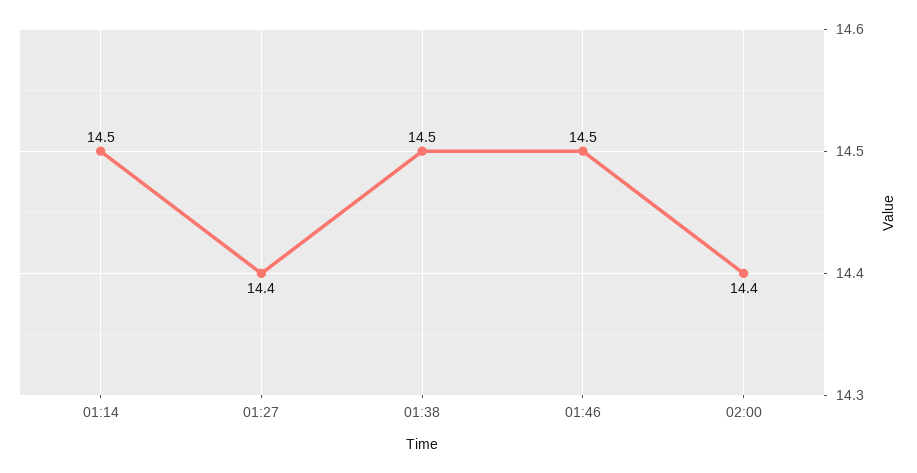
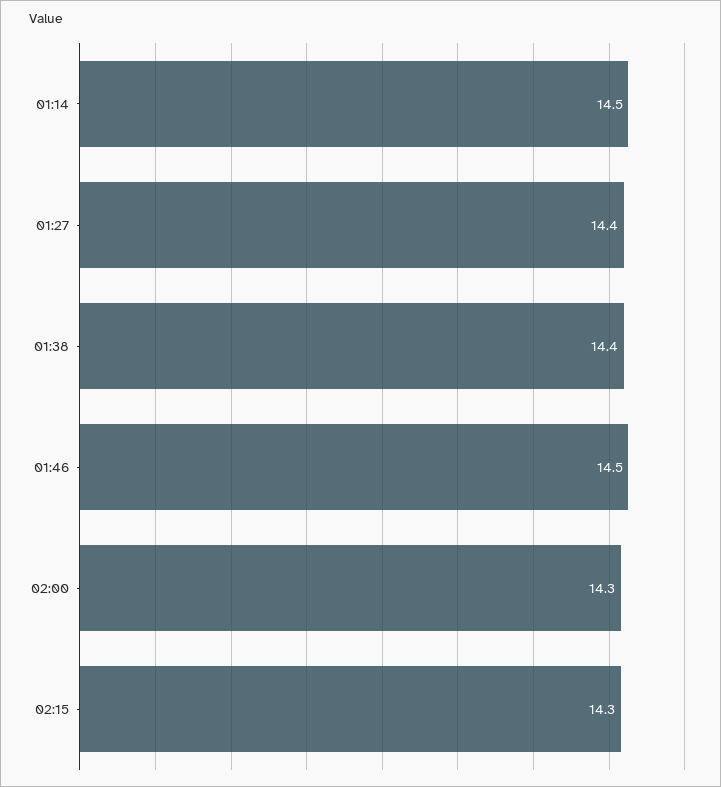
01:38: 14.5 -> 14.4
02:00: 14.4 -> 14.3
02:15: none -> 14.3

